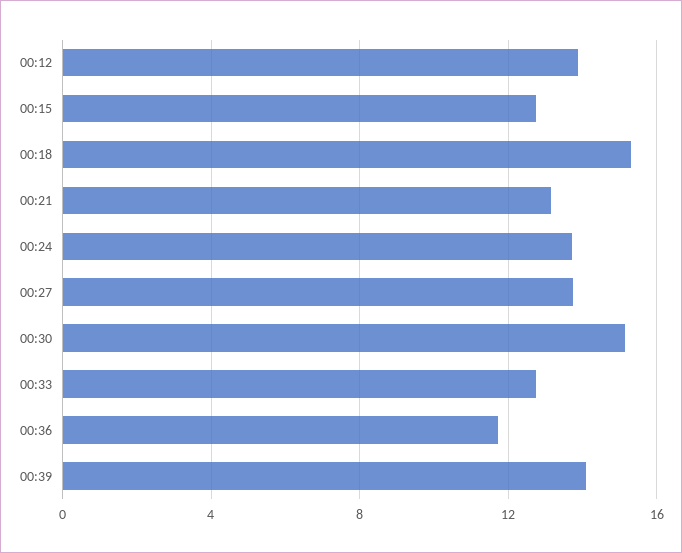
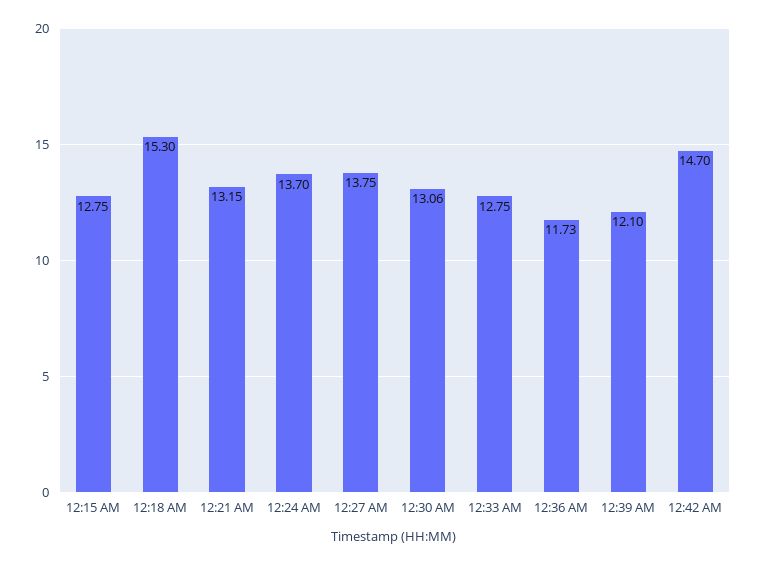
00:12: 14 -> none
00:30: 15 -> 13.06
00:39: 14 -> 12.1
12:42 AM: none -> 14.7

